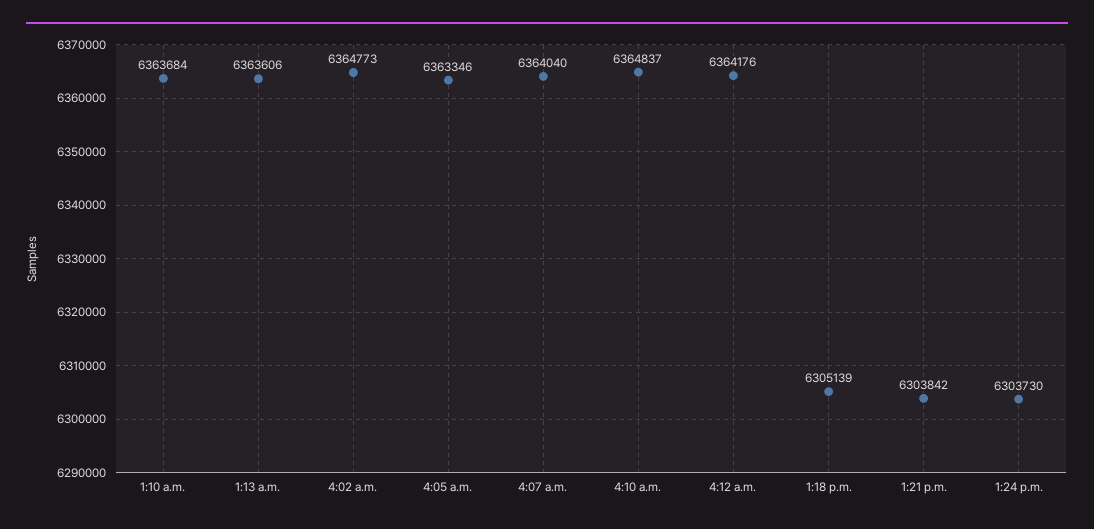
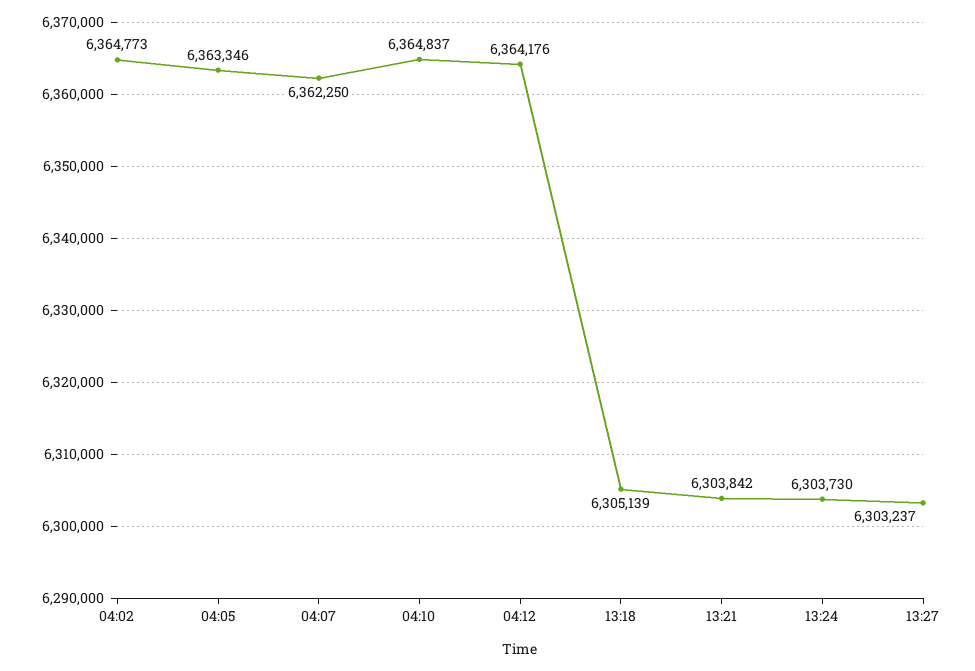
1:10 a.m.: 6363684 -> none
1:13 a.m.: 6363606 -> none
4:07 a.m.: 6364040 -> 6362250
13:27: none -> 6303237

